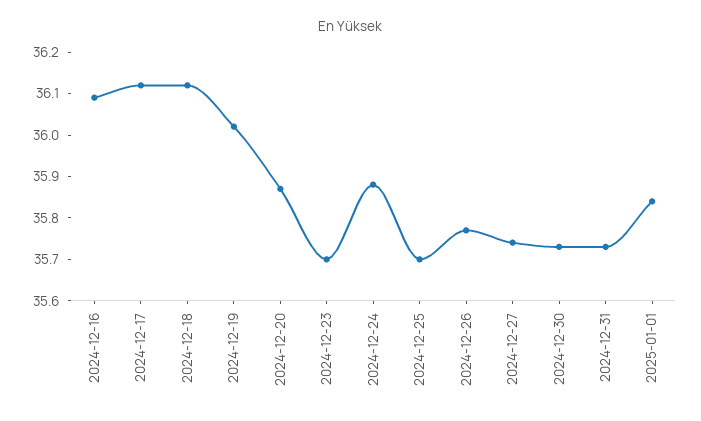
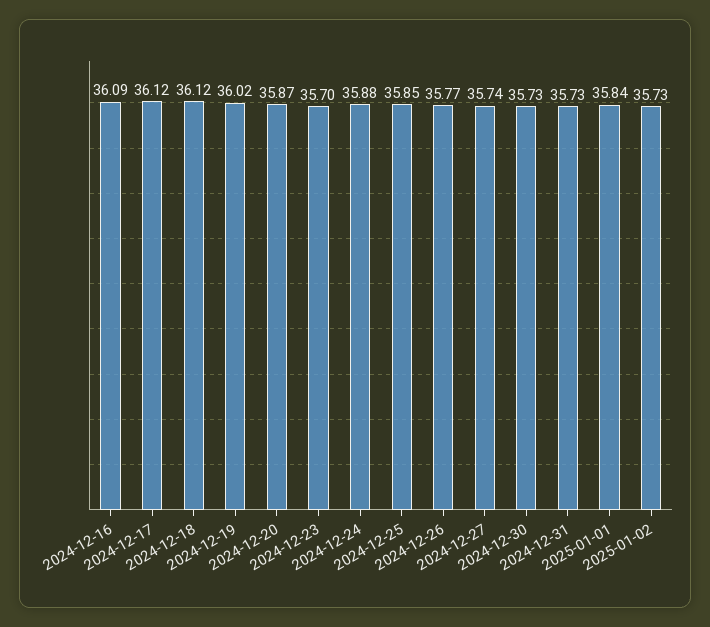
2024-12-25: 35.7 -> 35.85
2025-01-02: none -> 35.73

